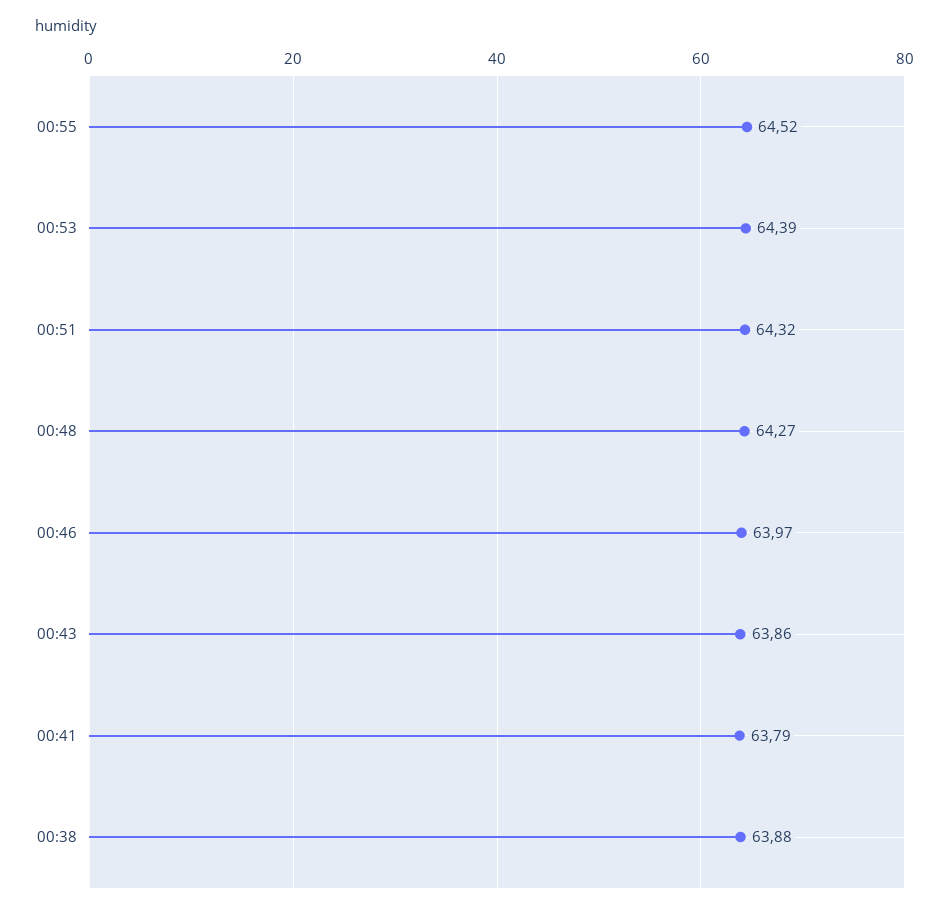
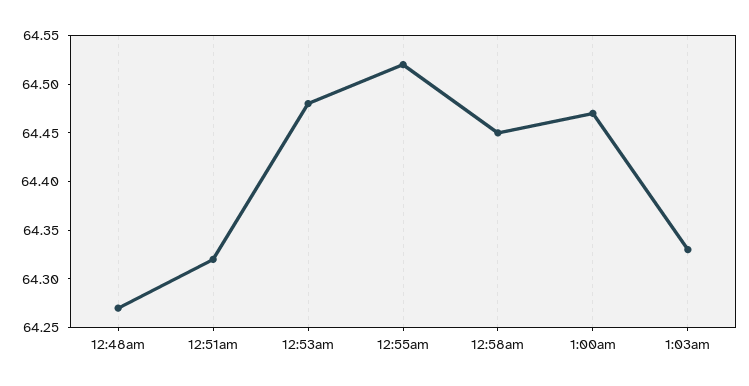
00:53: 64.39 -> 64.48
00:46: 63.97 -> none
00:43: 63.86 -> none
00:41: 63.79 -> none
00:38: 63.88 -> none
12:58am: none -> 64.45
1:00am: none -> 64.47
1:03am: none -> 64.33

